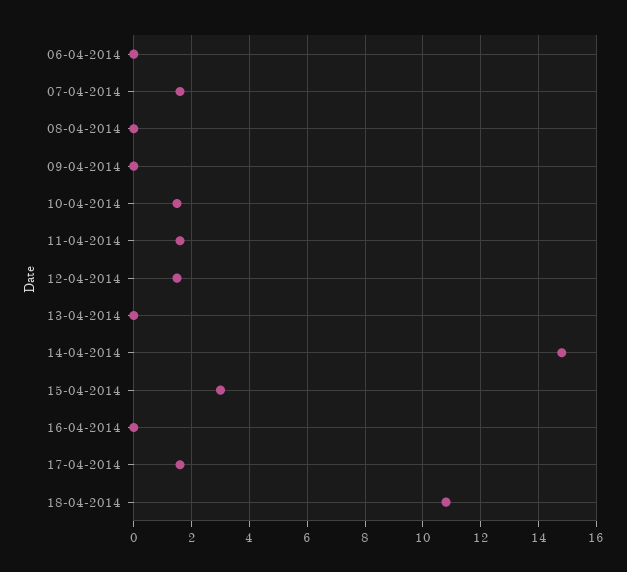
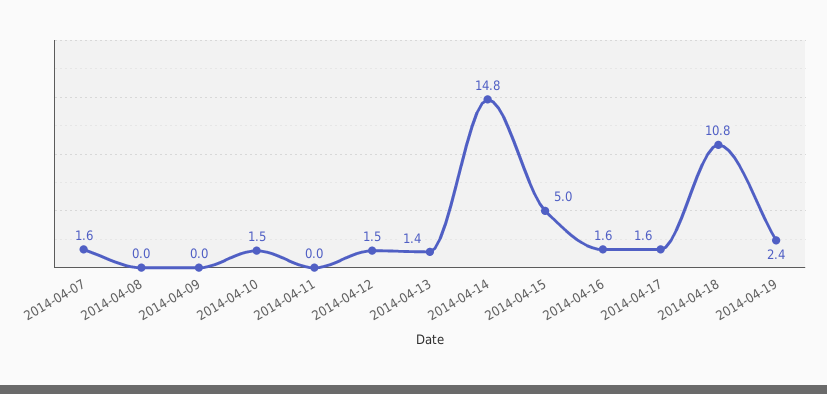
06-04-2014: 0 -> none
11-04-2014: 1.5 -> 0
13-04-2014: 0 -> 1.4
15-04-2014: 3 -> 5
16-04-2014: 0 -> 1.6
2014-04-19: none -> 2.4

